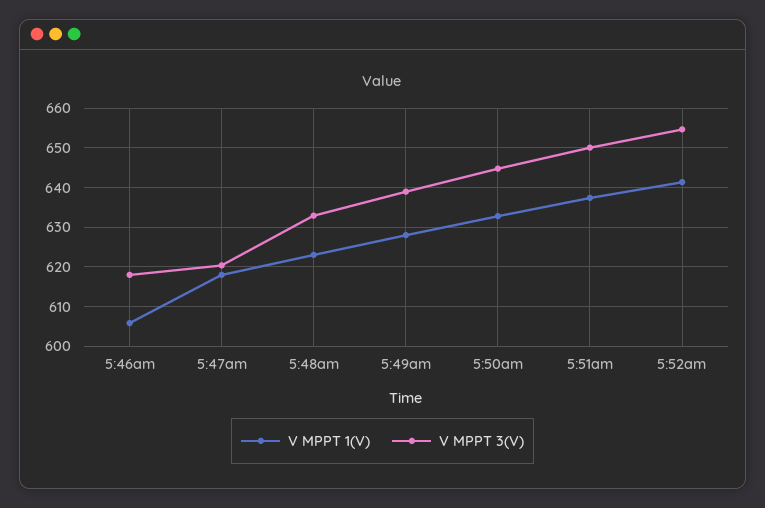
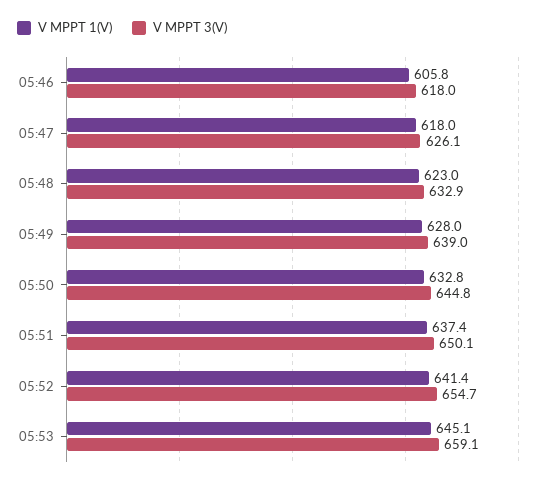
V MPPT 3(V), 5:47am: 620 -> 626.1
V MPPT 1(V), 05:53: none -> 645.1
V MPPT 3(V), 05:53: none -> 659.1

